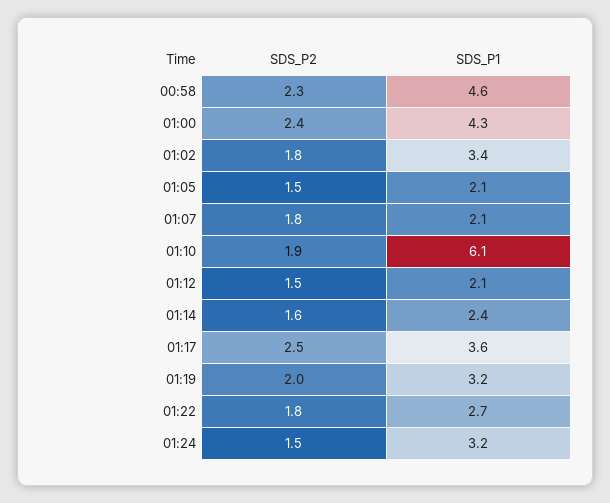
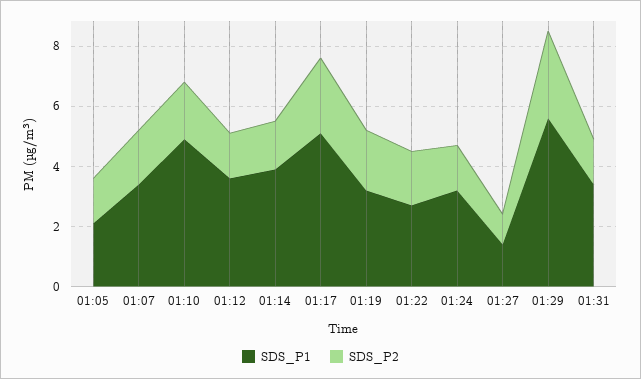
SDS_P2, 00:58: 2.3 -> none
SDS_P1, 00:58: 4.6 -> none
SDS_P2, 01:00: 2.4 -> none
SDS_P1, 01:00: 4.3 -> none
SDS_P2, 01:02: 1.8 -> none
SDS_P1, 01:02: 3.4 -> none
SDS_P1, 01:07: 2.1 -> 3.5
SDS_P1, 01:10: 6.1 -> 5
SDS_P1, 01:12: 2.1 -> 3.5
SDS_P1, 01:14: 2.4 -> 4
SDS_P1, 01:17: 3.6 -> 5
SDS_P1, 01:27: none -> 1.5
SDS_P2, 01:27: none -> 1
SDS_P1, 01:29: none -> 5.5
SDS_P2, 01:29: none -> 3
SDS_P1, 01:31: none -> 3.5
SDS_P2, 01:31: none -> 1.5

